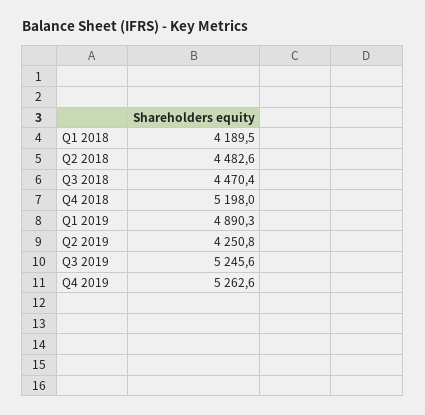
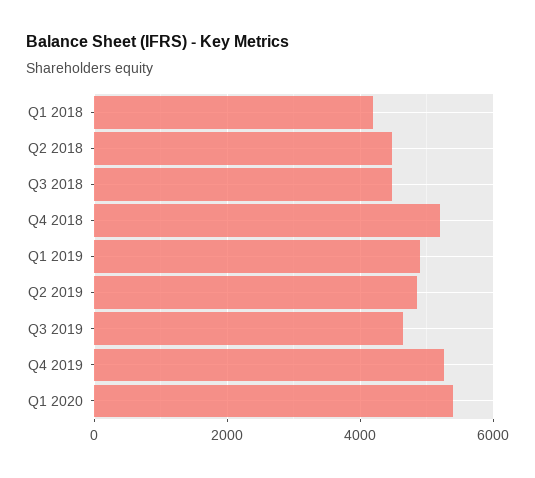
Q2 2019: 4250.8 -> 4800
Q3 2019: 5245.6 -> 4600
Q1 2020: none -> 5400

